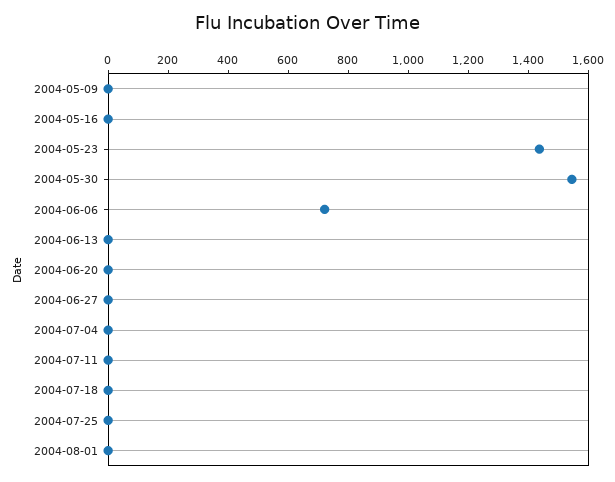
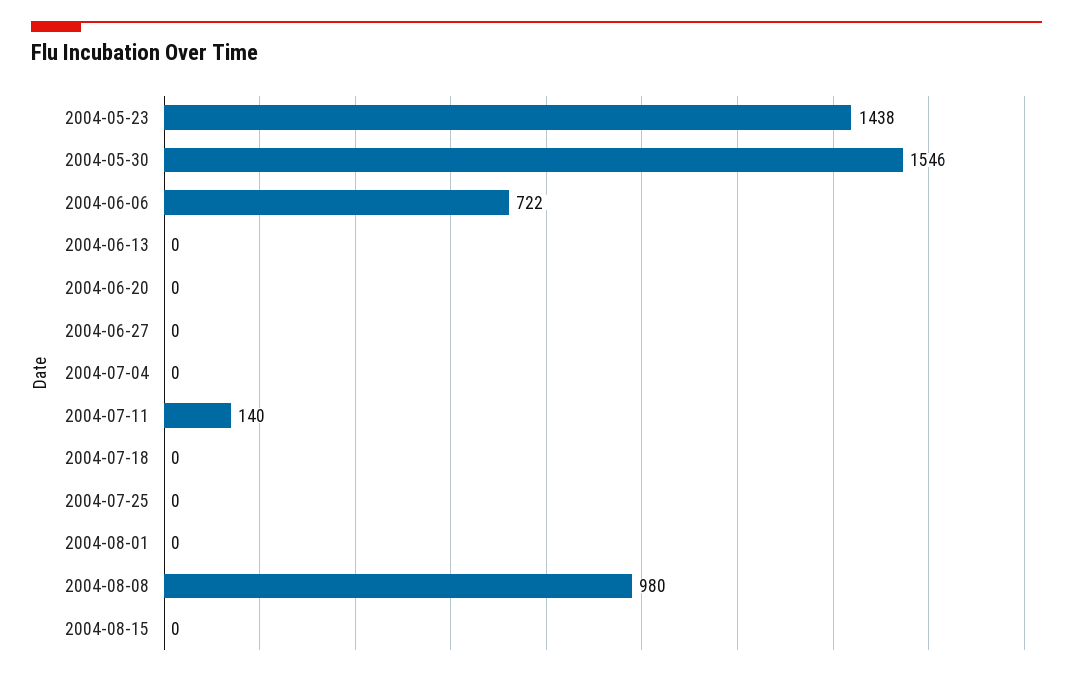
2004-05-09: 0 -> none
2004-05-16: 0 -> none
2004-07-11: 0 -> 140
2004-08-08: none -> 980
2004-08-15: none -> 0

